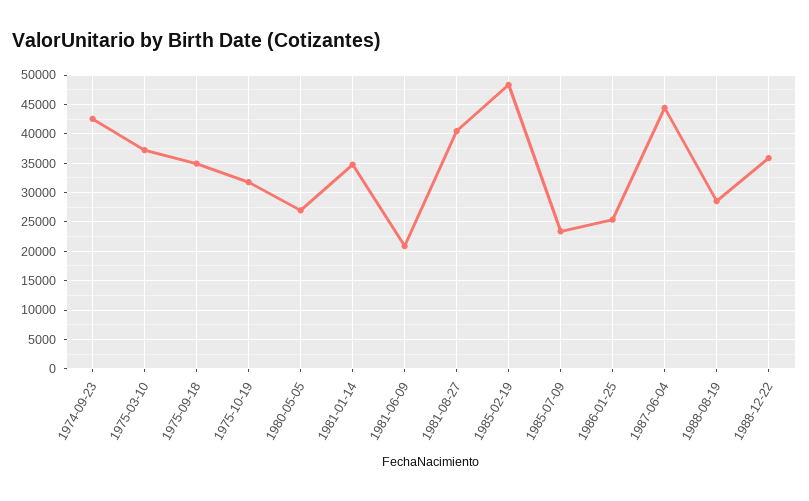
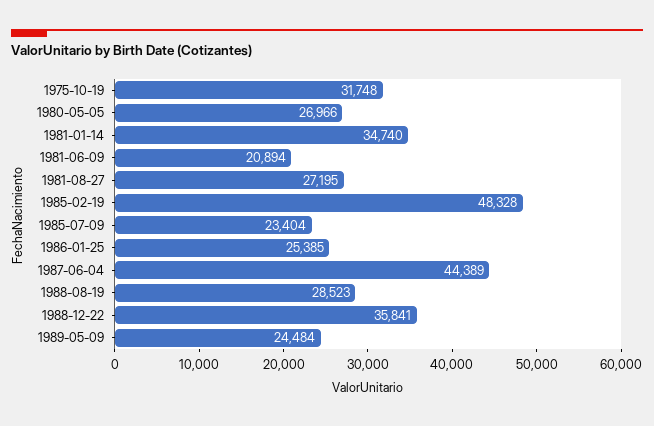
1974-09-23: 42500 -> none
1975-03-10: 37500 -> none
1975-09-18: 35000 -> none
1981-08-27: 40000 -> 27195
1989-05-09: none -> 24484

